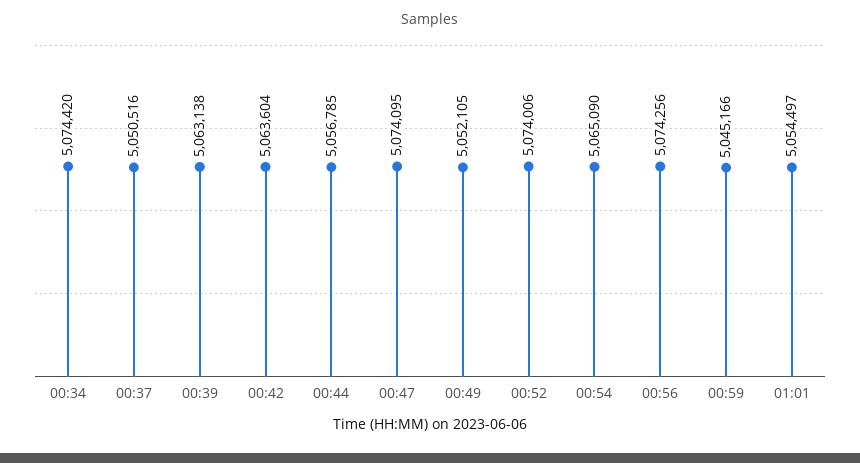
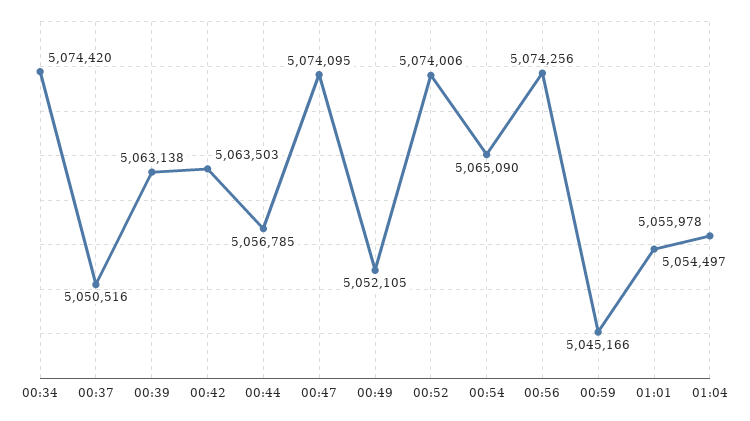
00:42: 5063604 -> 5063503
01:04: none -> 5055978

